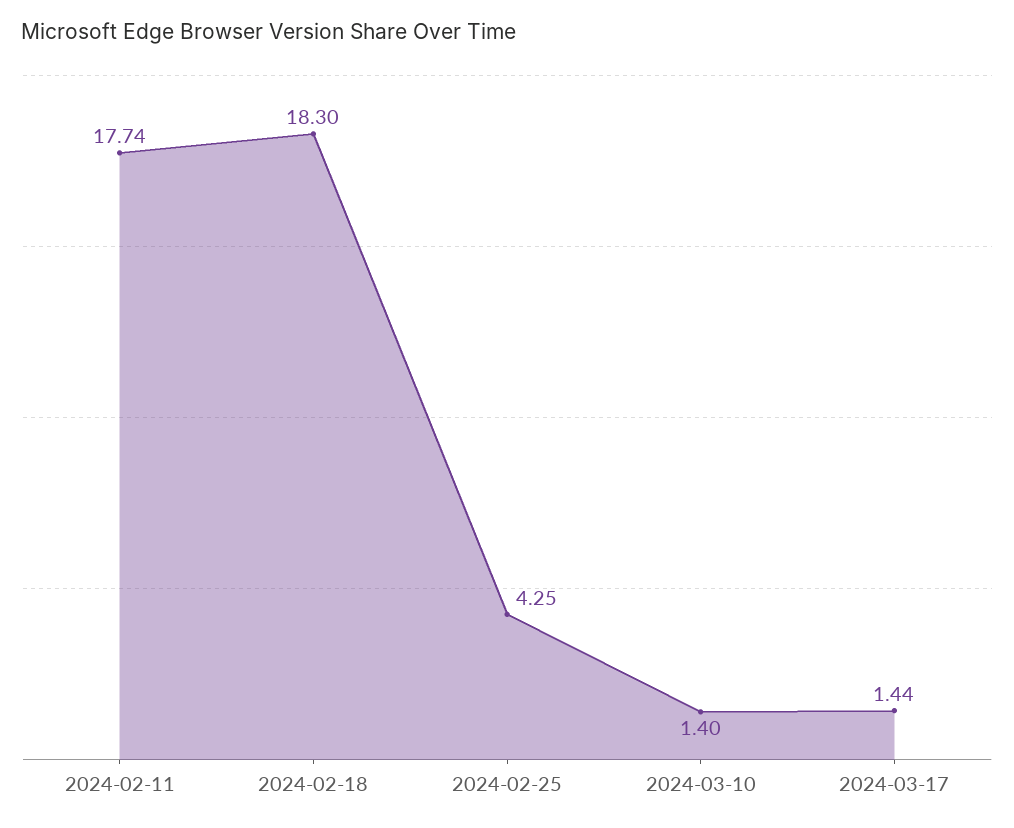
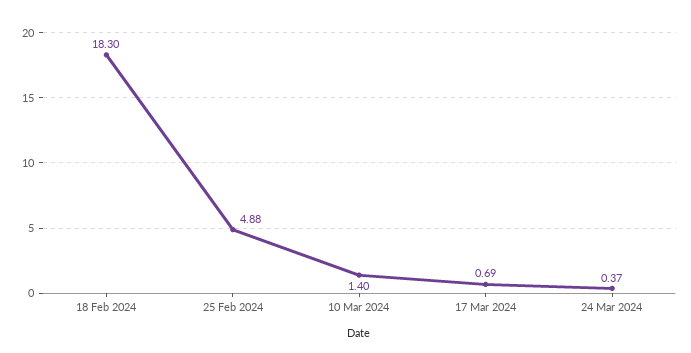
2024-02-11: 17.74 -> none
2024-02-25: 4.25 -> 4.88
2024-03-17: 1.44 -> 0.69
24 Mar 2024: none -> 0.37

